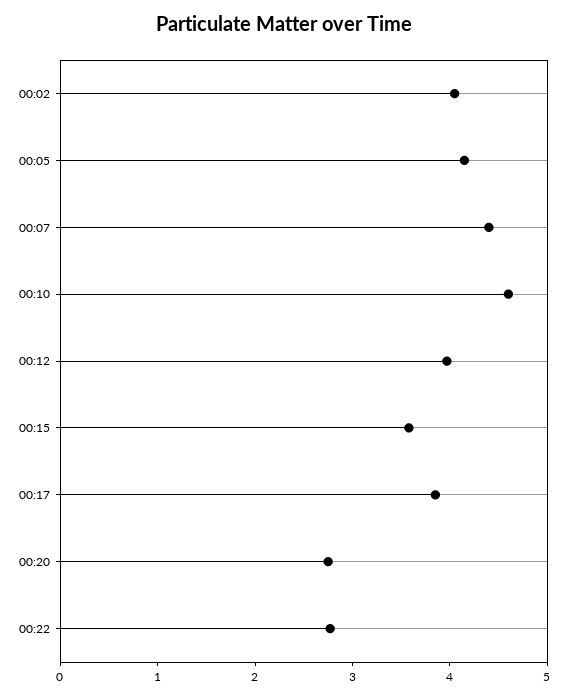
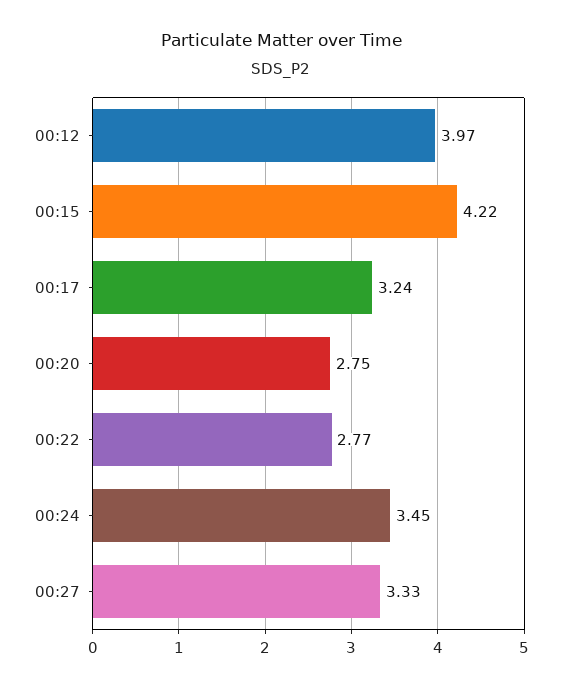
00:02: 4 -> none
00:05: 4.2 -> none
00:07: 4.4 -> none
00:10: 4.6 -> none
00:15: 3.6 -> 4.22
00:17: 3.8 -> 3.24
00:24: none -> 3.45
00:27: none -> 3.33

